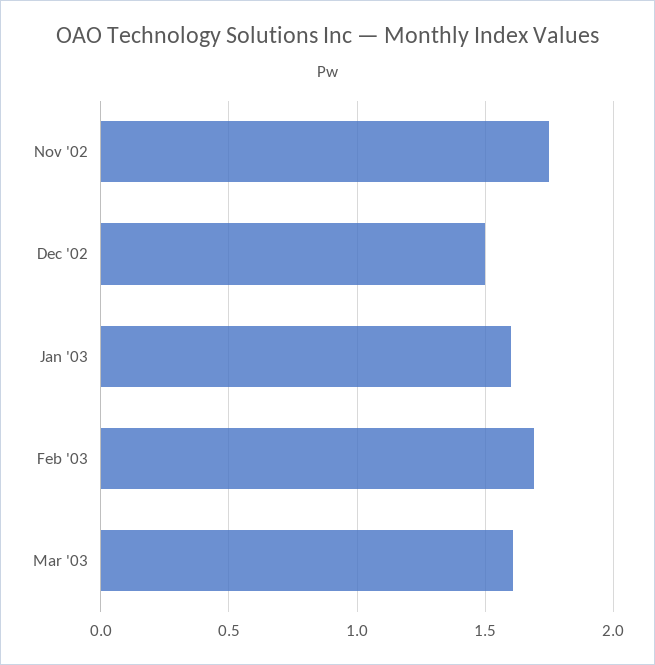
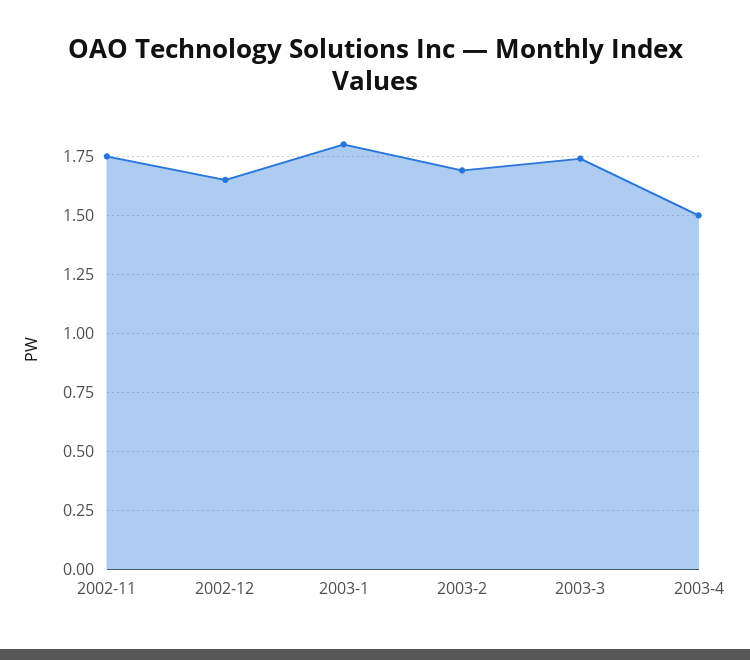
Dec '02: 1.5 -> 1.65
Jan '03: 1.6 -> 1.8
Mar '03: 1.6 -> 1.75
2003-4: none -> 1.5

